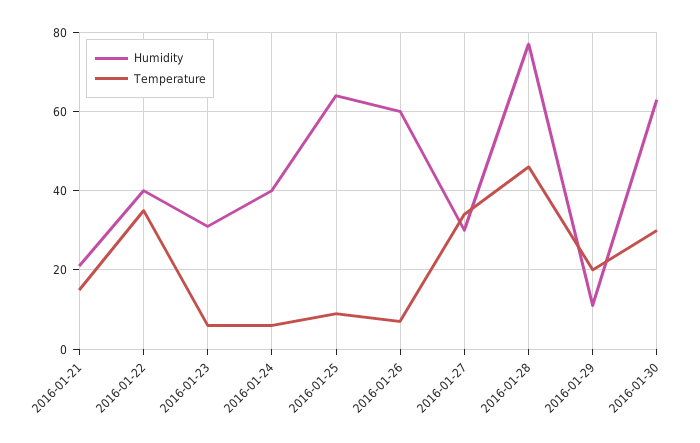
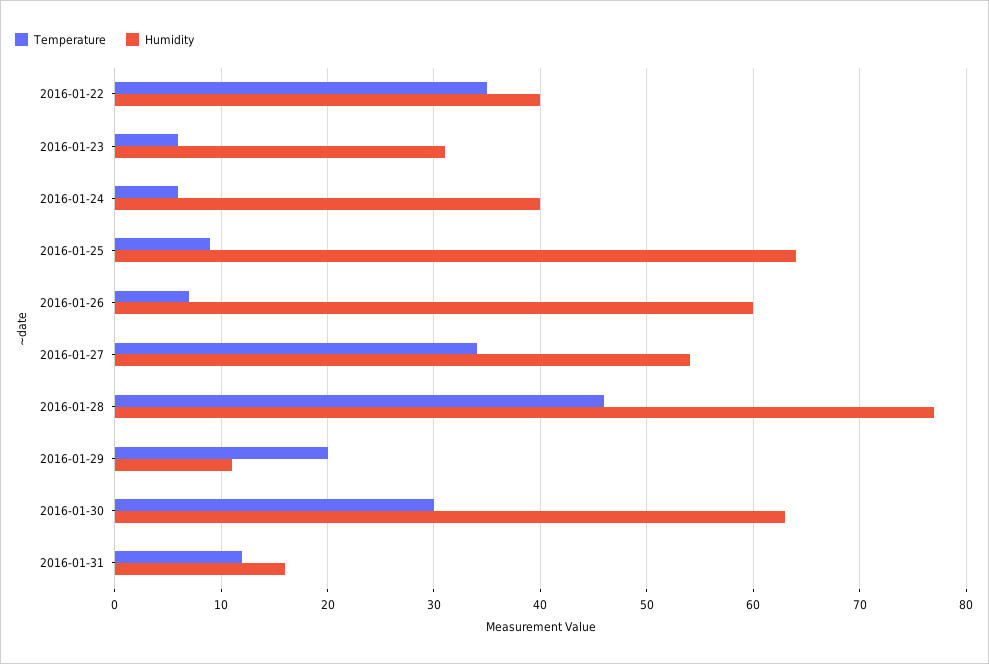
Humidity, 2016-01-21: 20 -> none
Temperature, 2016-01-21: 15 -> none
Humidity, 2016-01-27: 30 -> 54
Temperature, 2016-01-31: none -> 12
Humidity, 2016-01-31: none -> 16

